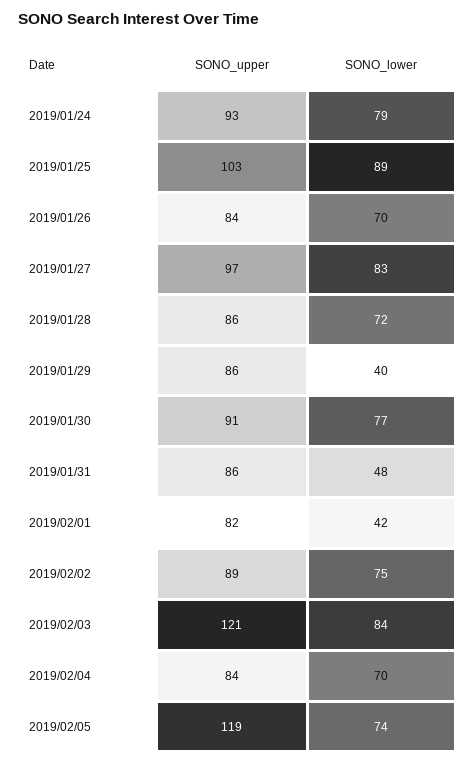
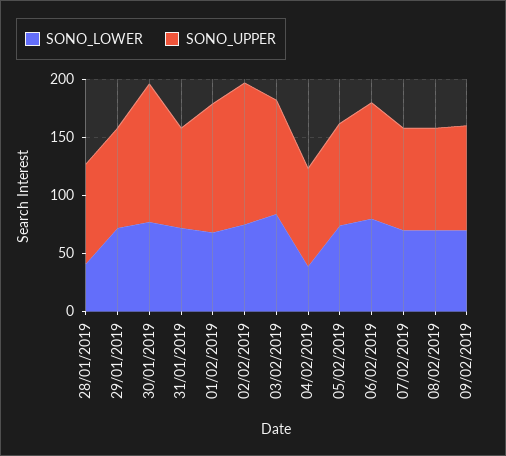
SONO_upper, 2019/01/24: 93 -> none
SONO_lower, 2019/01/24: 79 -> none
SONO_upper, 2019/01/25: 103 -> none
SONO_lower, 2019/01/25: 89 -> none
SONO_upper, 2019/01/26: 84 -> none
SONO_lower, 2019/01/26: 70 -> none
SONO_upper, 2019/01/27: 97 -> none
SONO_lower, 2019/01/27: 83 -> none
SONO_lower, 2019/01/28: 72 -> 40
SONO_lower, 2019/01/29: 40 -> 70
SONO_upper, 2019/01/30: 91 -> 120
SONO_lower, 2019/01/31: 48 -> 70
SONO_upper, 2019/02/01: 82 -> 110
SONO_lower, 2019/02/01: 42 -> 70
SONO_upper, 2019/02/02: 89 -> 120
SONO_upper, 2019/02/03: 121 -> 100
SONO_lower, 2019/02/04: 70 -> 40
SONO_upper, 2019/02/05: 119 -> 90
SONO_lower, 06/02/2019: none -> 80
SONO_upper, 06/02/2019: none -> 100
SONO_lower, 07/02/2019: none -> 70
SONO_upper, 07/02/2019: none -> 90
SONO_lower, 08/02/2019: none -> 70
SONO_upper, 08/02/2019: none -> 90
SONO_lower, 09/02/2019: none -> 70
SONO_upper, 09/02/2019: none -> 90

